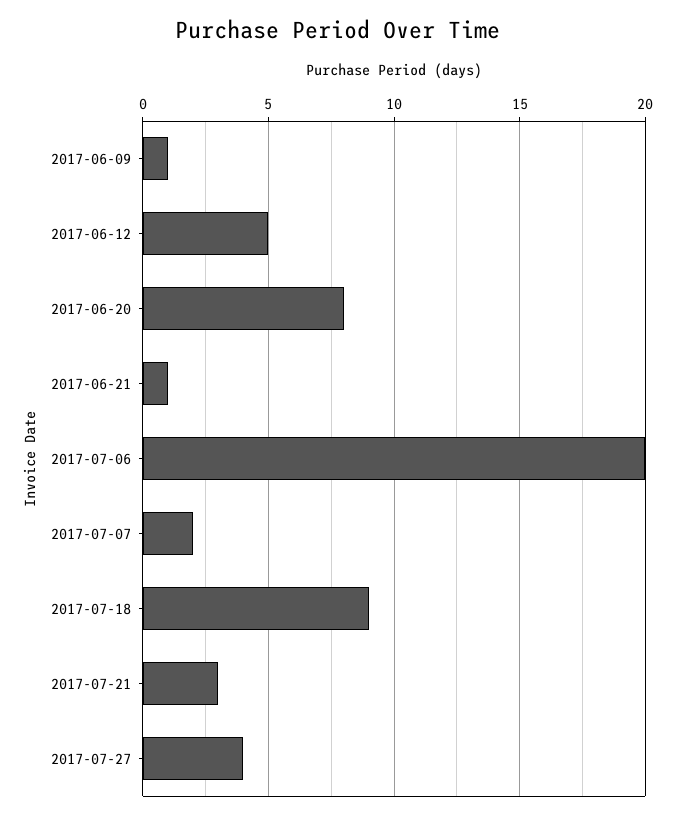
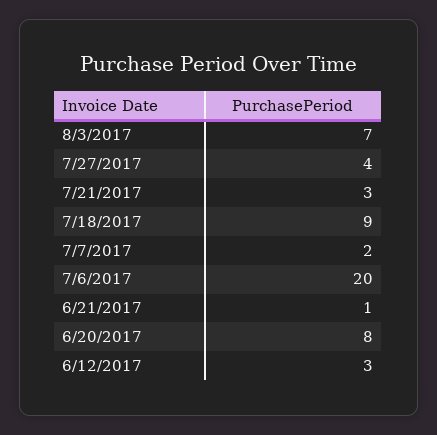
2017-06-09: 1 -> none
2017-06-12: 5 -> 3
8/3/2017: none -> 7

